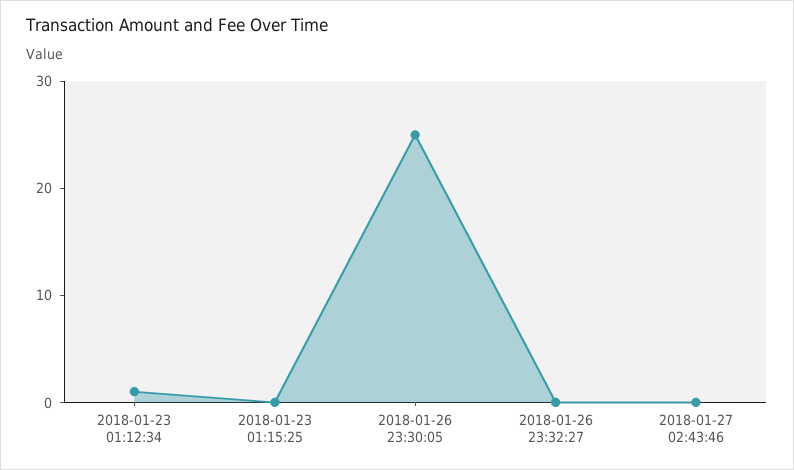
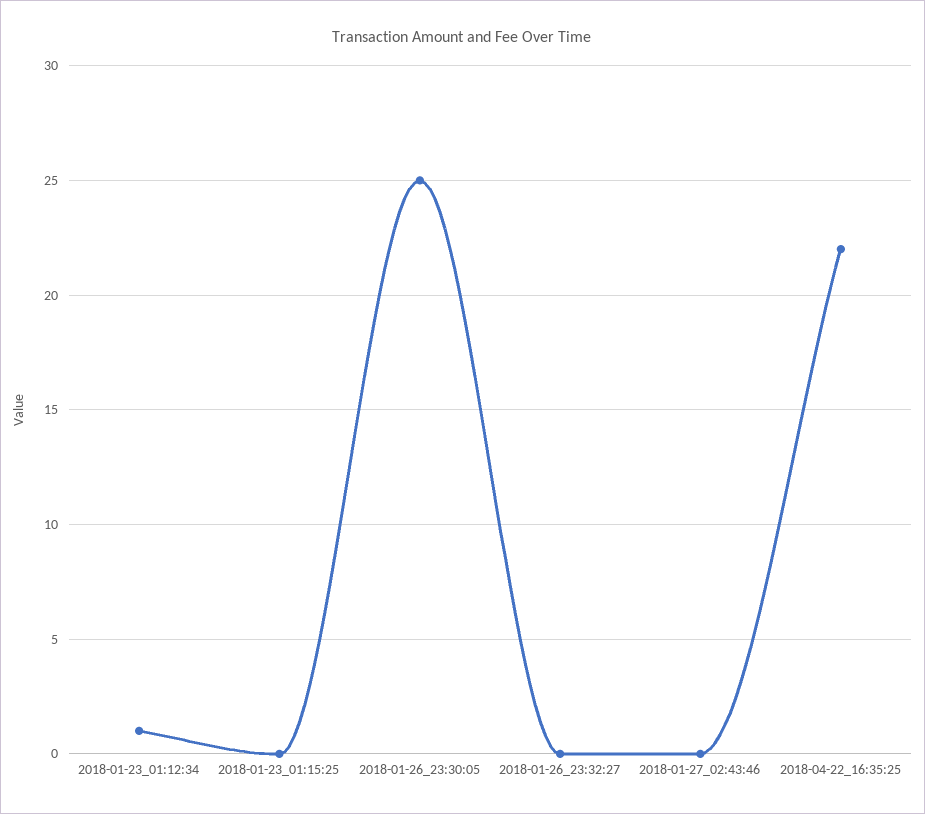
2018-04-22_16:35:25: none -> 22

